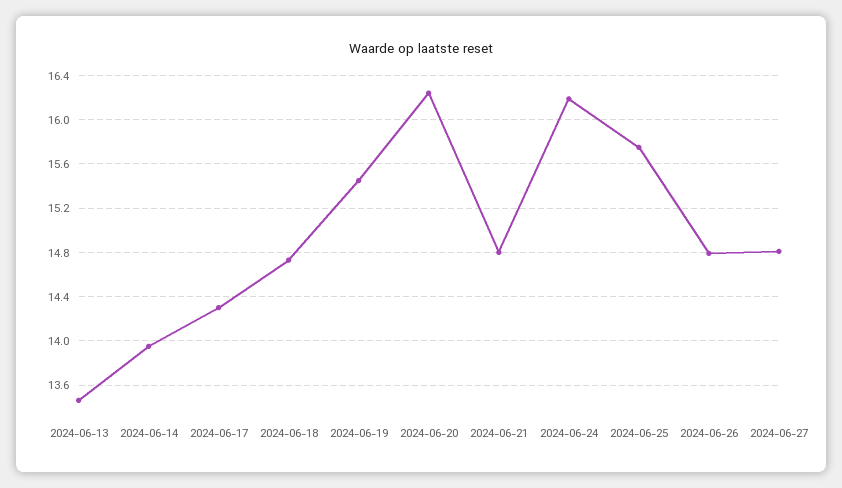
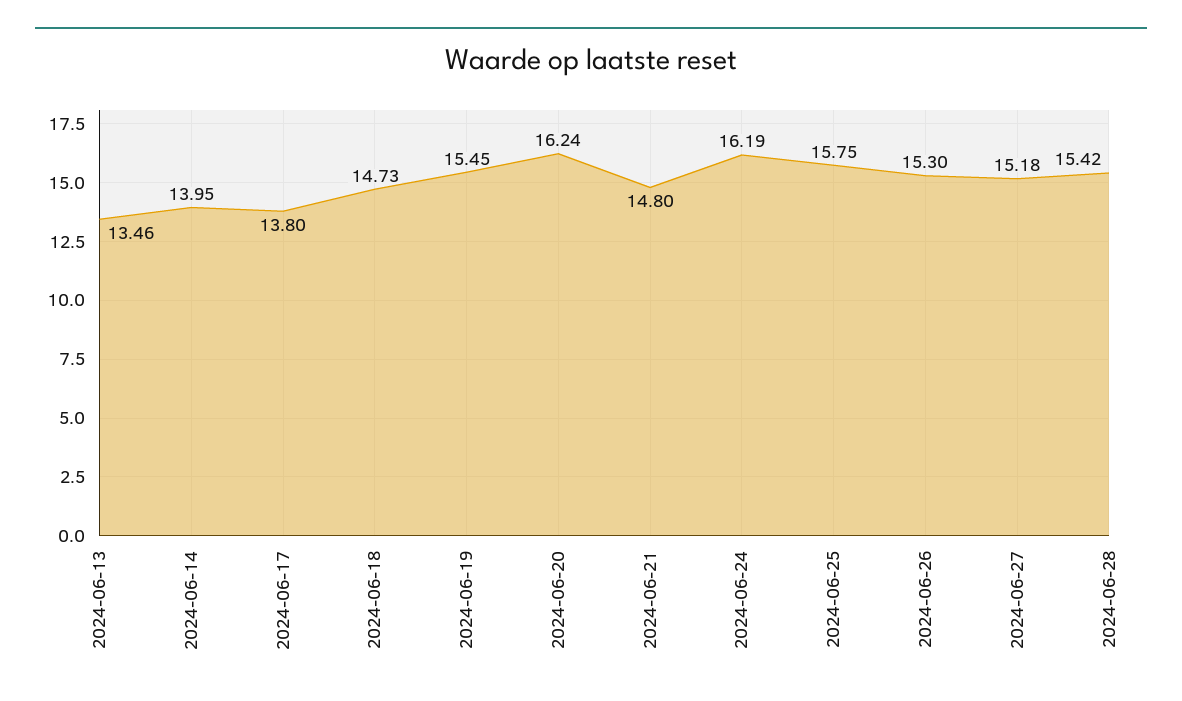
2024-06-17: 14.3 -> 13.8
2024-06-26: 14.8 -> 15.3
2024-06-27: 14.8 -> 15.18
2024-06-28: none -> 15.42

